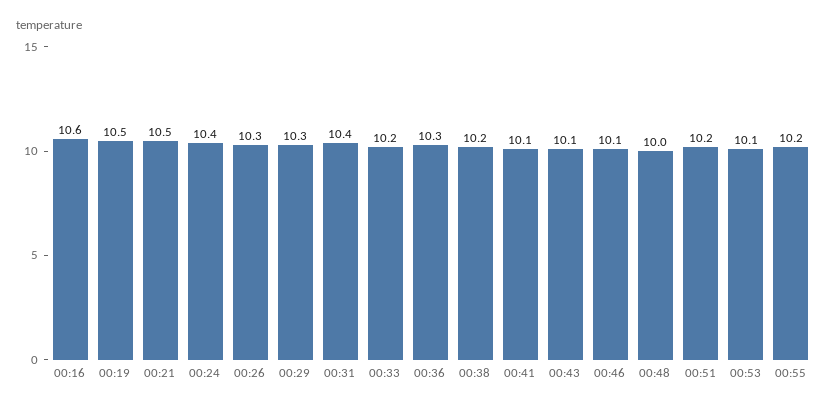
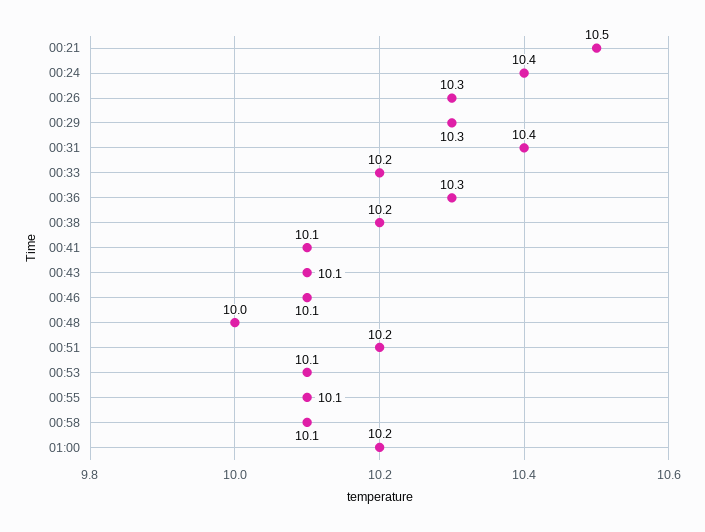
00:16: 10.6 -> none
00:19: 10.5 -> none
00:55: 10.2 -> 10.1
00:58: none -> 10.1
01:00: none -> 10.2

